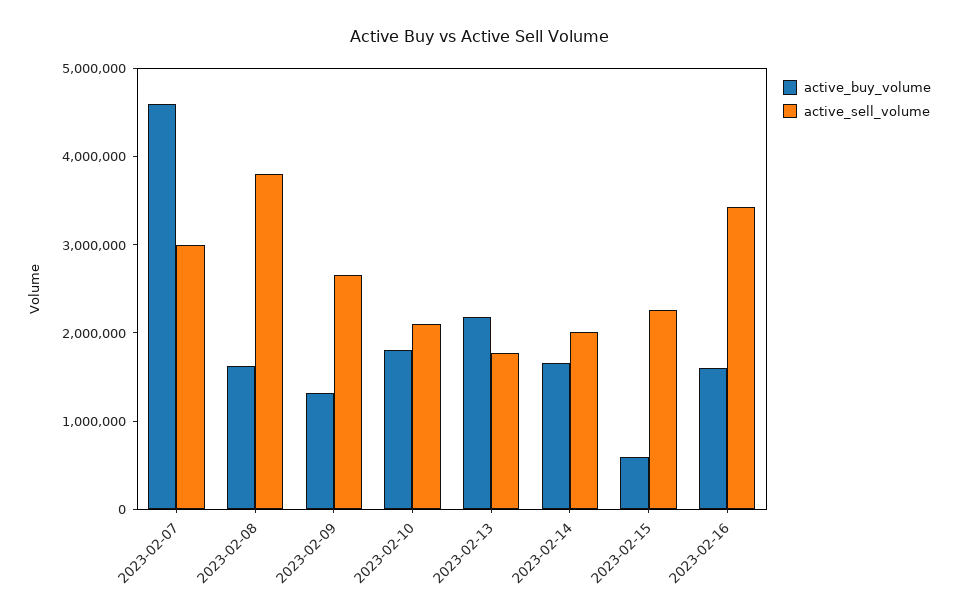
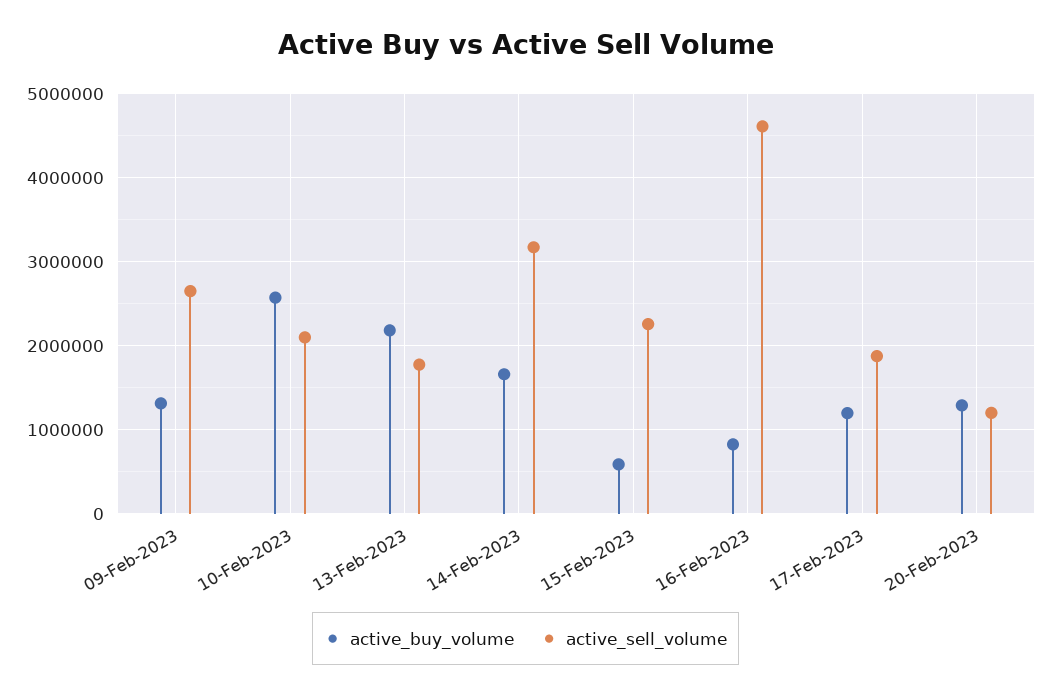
active_buy_volume, 2023-02-07: 4600000 -> none
active_sell_volume, 2023-02-07: 3000000 -> none
active_buy_volume, 2023-02-08: 1600000 -> none
active_sell_volume, 2023-02-08: 3800000 -> none
active_buy_volume, 2023-02-10: 1800000 -> 2600000
active_sell_volume, 2023-02-14: 2000000 -> 3200000
active_buy_volume, 2023-02-16: 1600000 -> 800000
active_sell_volume, 2023-02-16: 3400000 -> 4600000
active_buy_volume, 17-Feb-2023: none -> 1200000
active_sell_volume, 17-Feb-2023: none -> 1900000
active_buy_volume, 20-Feb-2023: none -> 1300000
active_sell_volume, 20-Feb-2023: none -> 1200000

